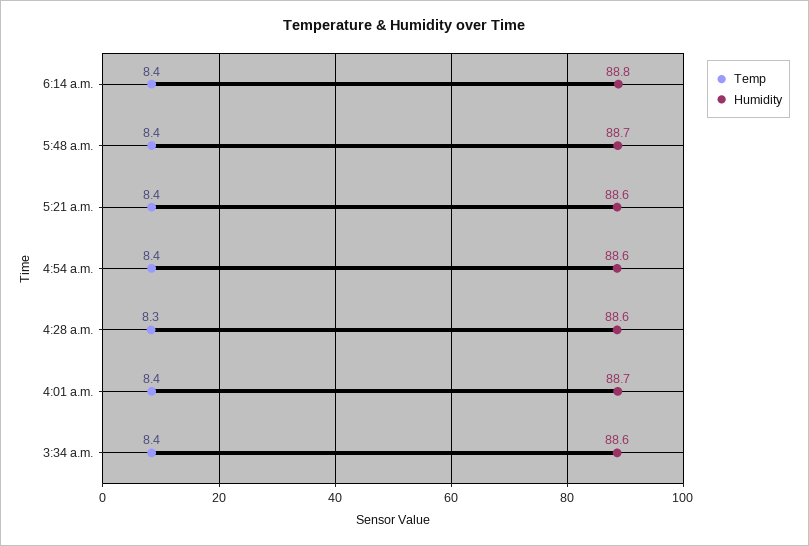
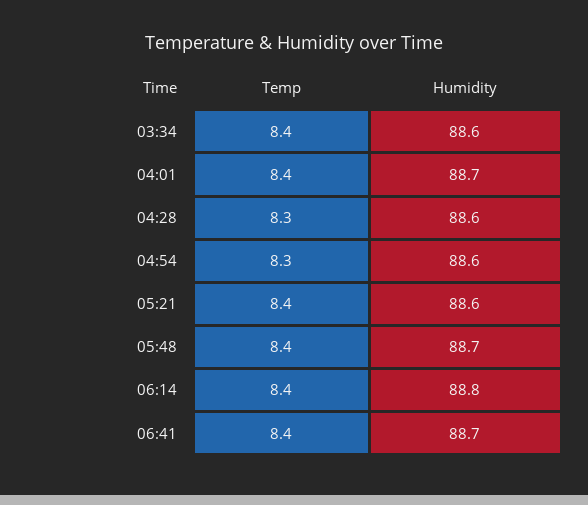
Temp, 4:54 a.m.: 8.4 -> 8.3
Temp, 06:41: none -> 8.4
Humidity, 06:41: none -> 88.7

